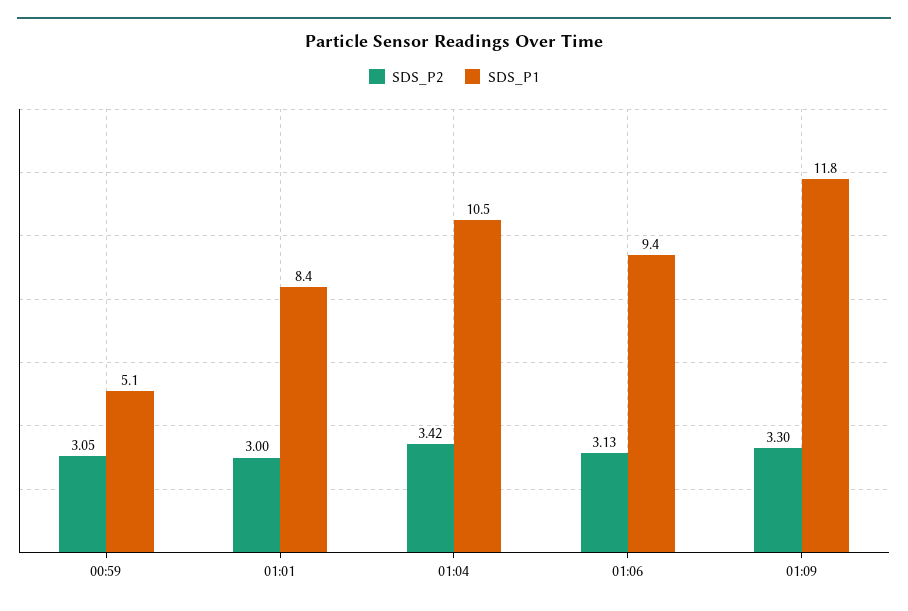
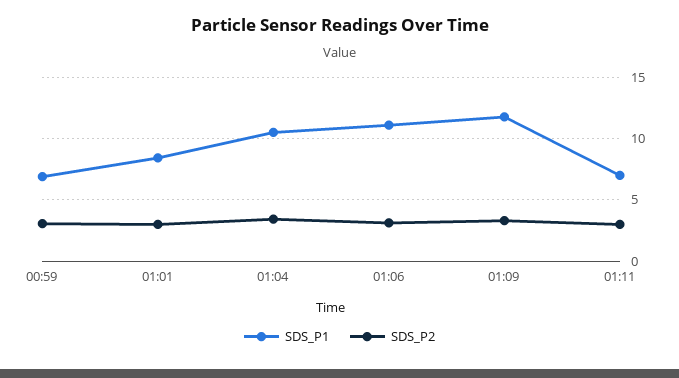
SDS_P1, 00:59: 5.1 -> 7
SDS_P1, 01:06: 9.4 -> 11
SDS_P1, 01:11: none -> 7
SDS_P2, 01:11: none -> 3

